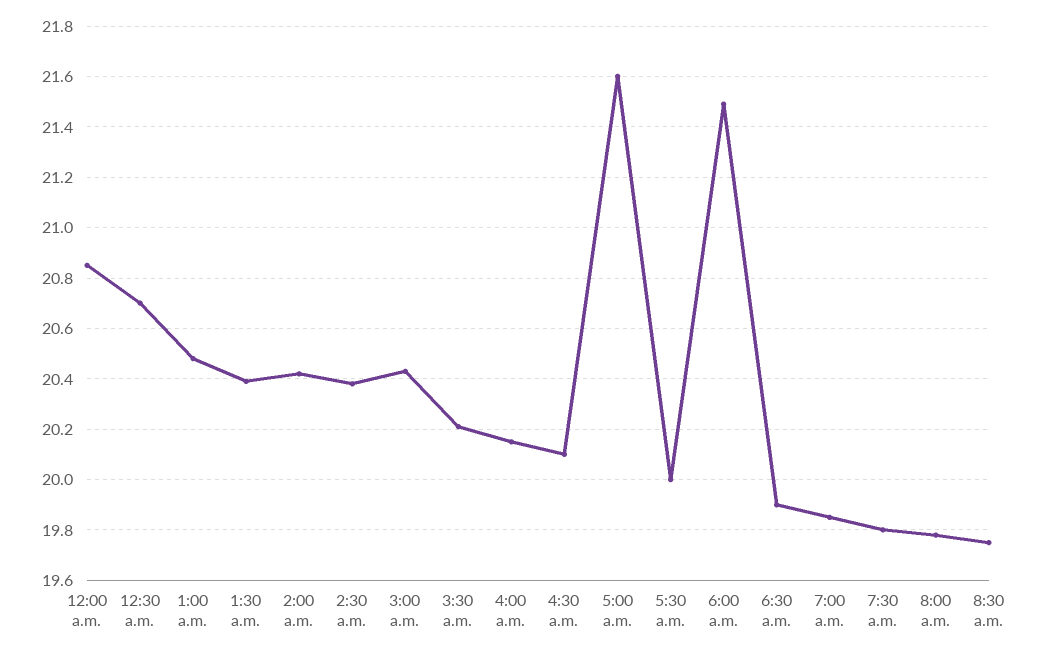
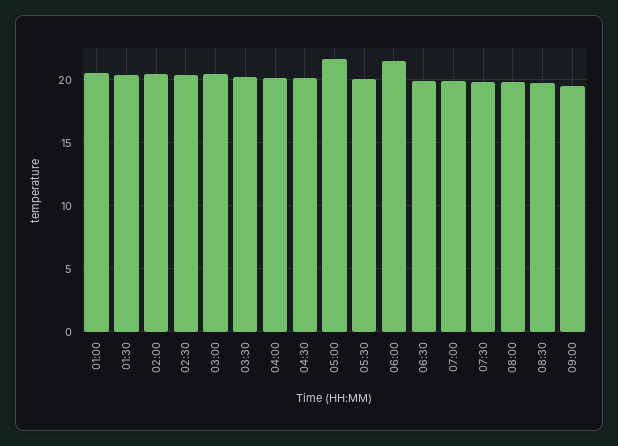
12:00 a.m.: 20.85 -> none
12:30 a.m.: 20.7 -> none
09:00: none -> 19.5

